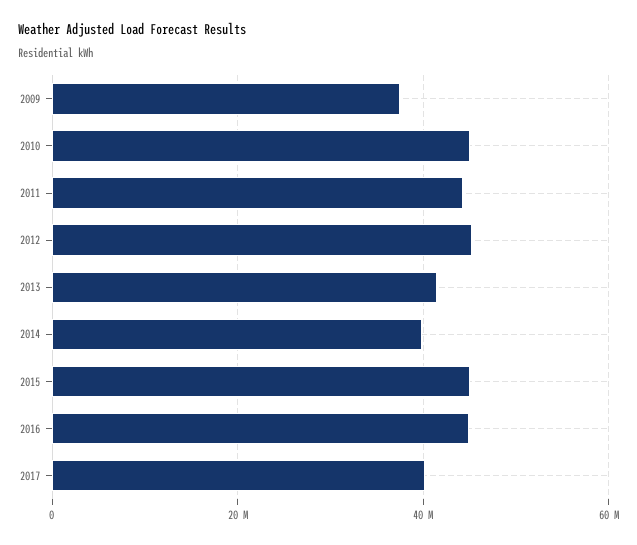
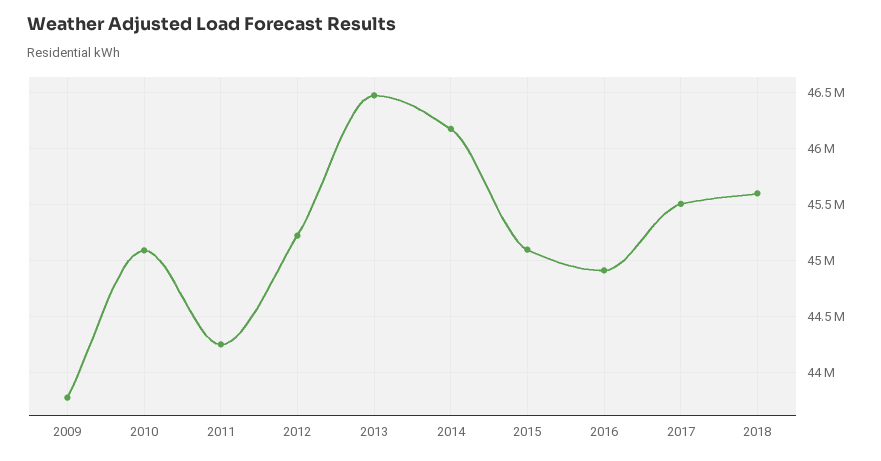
2009: 38000000 -> 43800000
2013: 42000000 -> 46500000
2014: 40000000 -> 46200000
2017: 40000000 -> 45500000
2018: none -> 45600000

